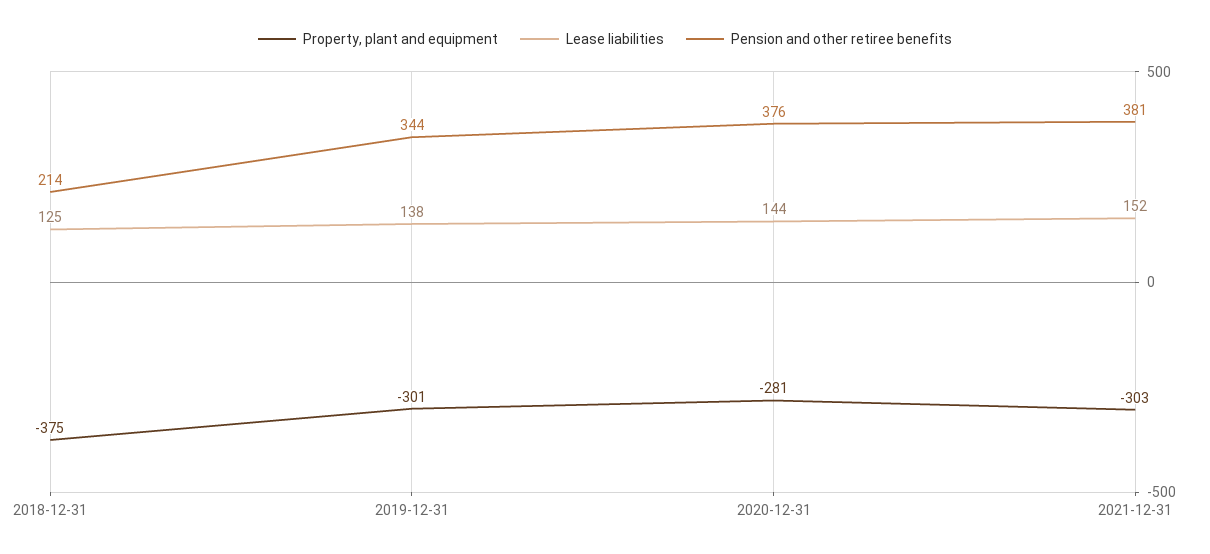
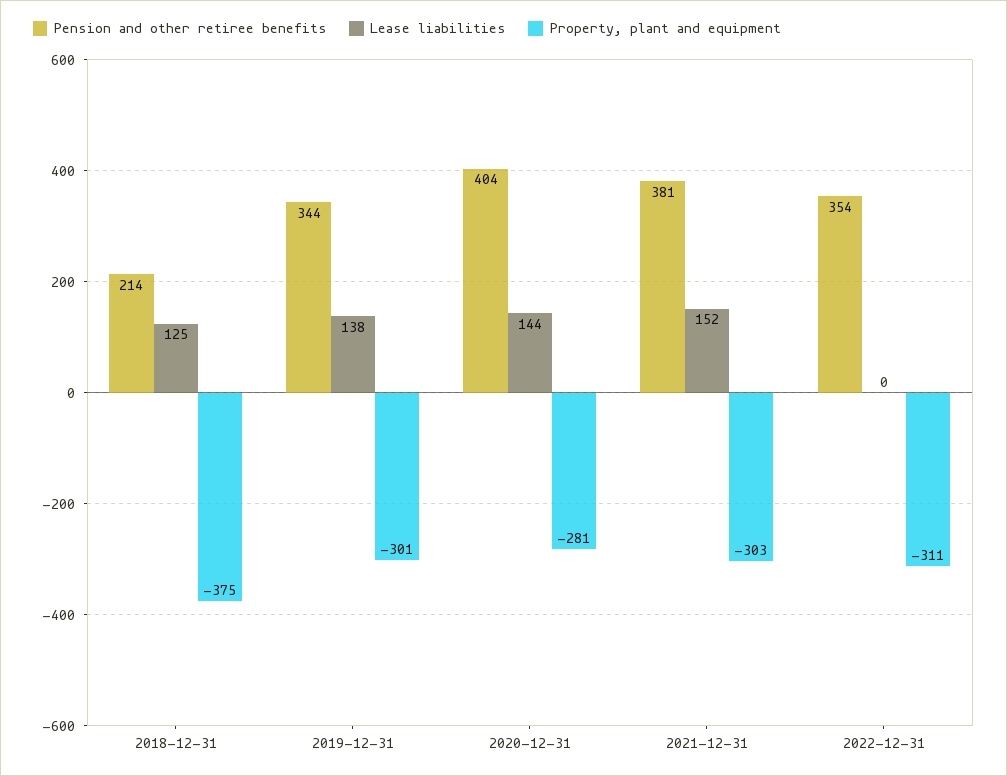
Pension and other retiree benefits, 2020-12-31: 376 -> 404
Pension and other retiree benefits, 2022-12-31: none -> 354
Lease liabilities, 2022-12-31: none -> 0
Property, plant and equipment, 2022-12-31: none -> -311

